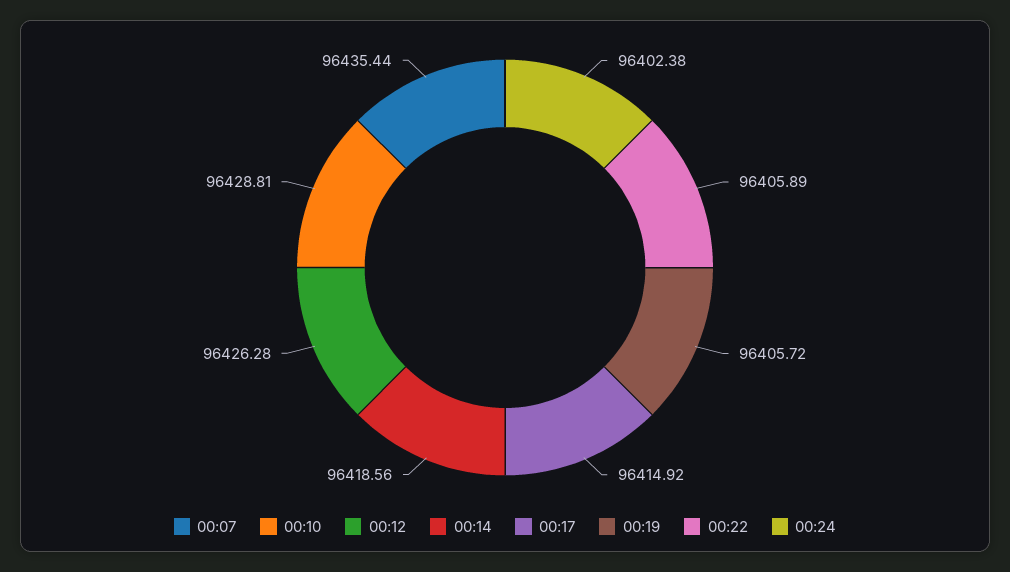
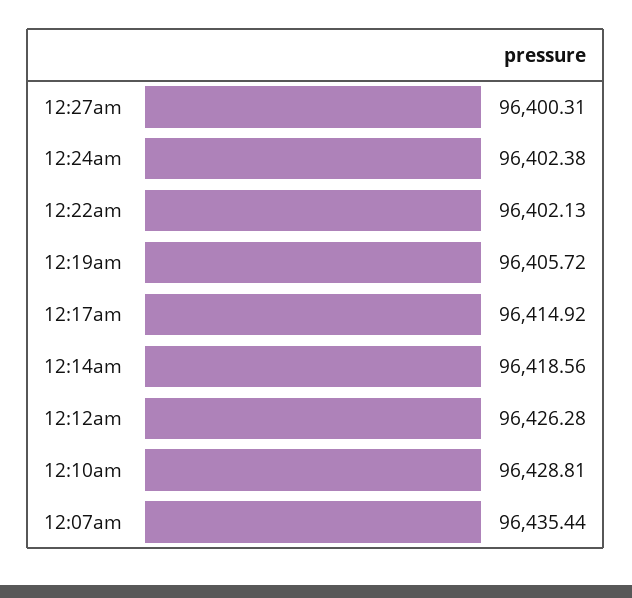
00:22: 96405.89 -> 96402.13
12:27am: none -> 96400.31

